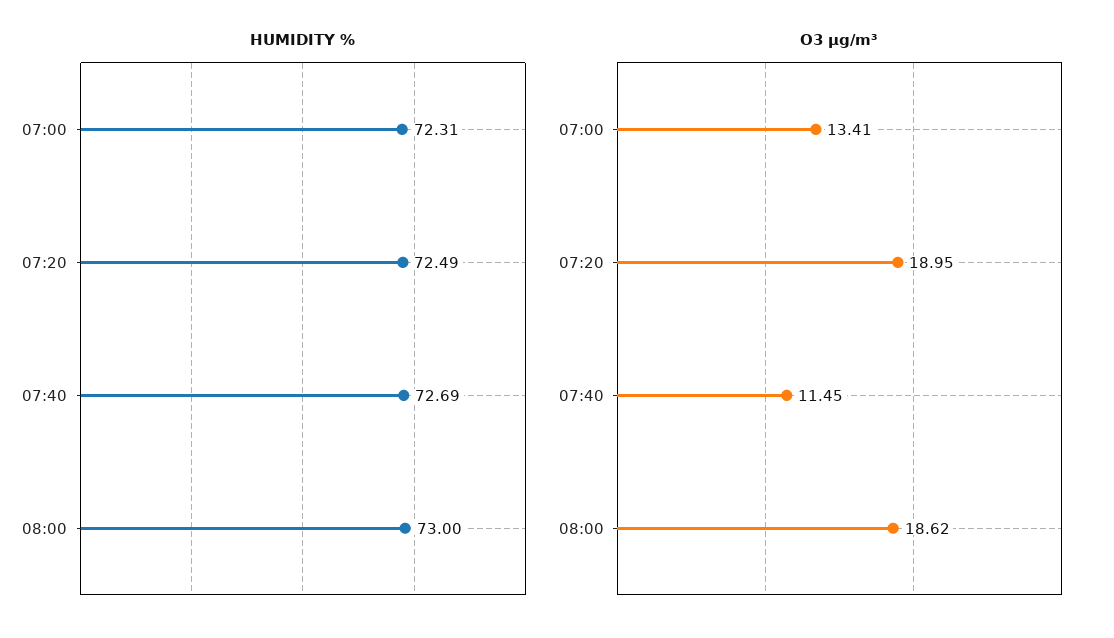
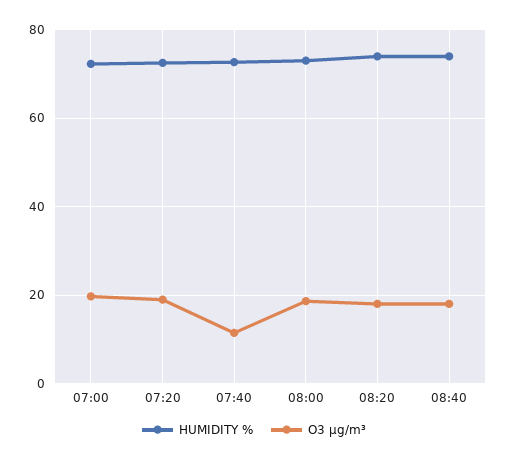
O3 µg/m³, 07:00: 13.41 -> 20
HUMIDITY %, 08:20: none -> 74
O3 µg/m³, 08:20: none -> 18
HUMIDITY %, 08:40: none -> 74
O3 µg/m³, 08:40: none -> 18

